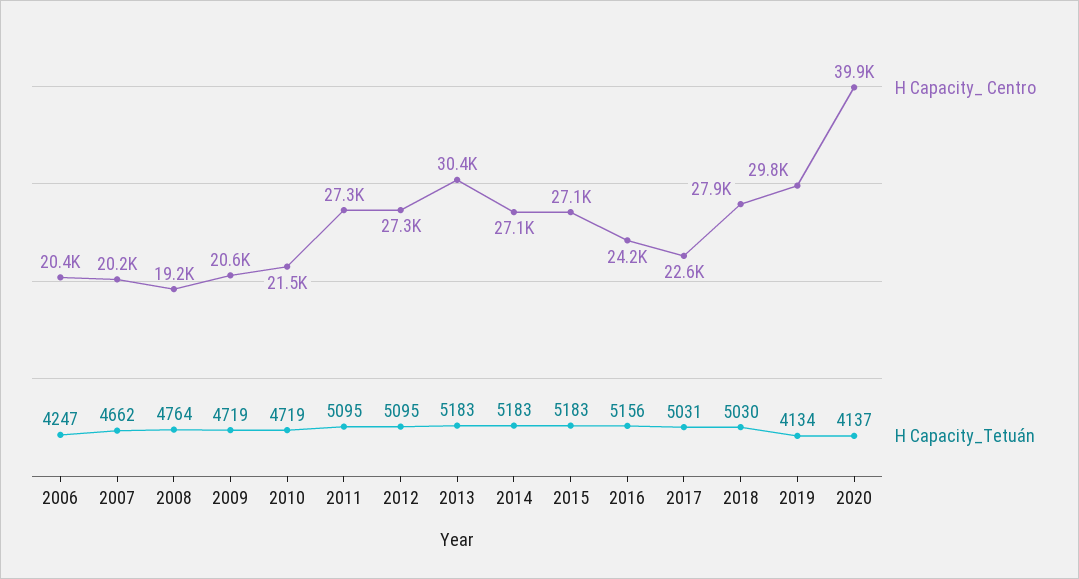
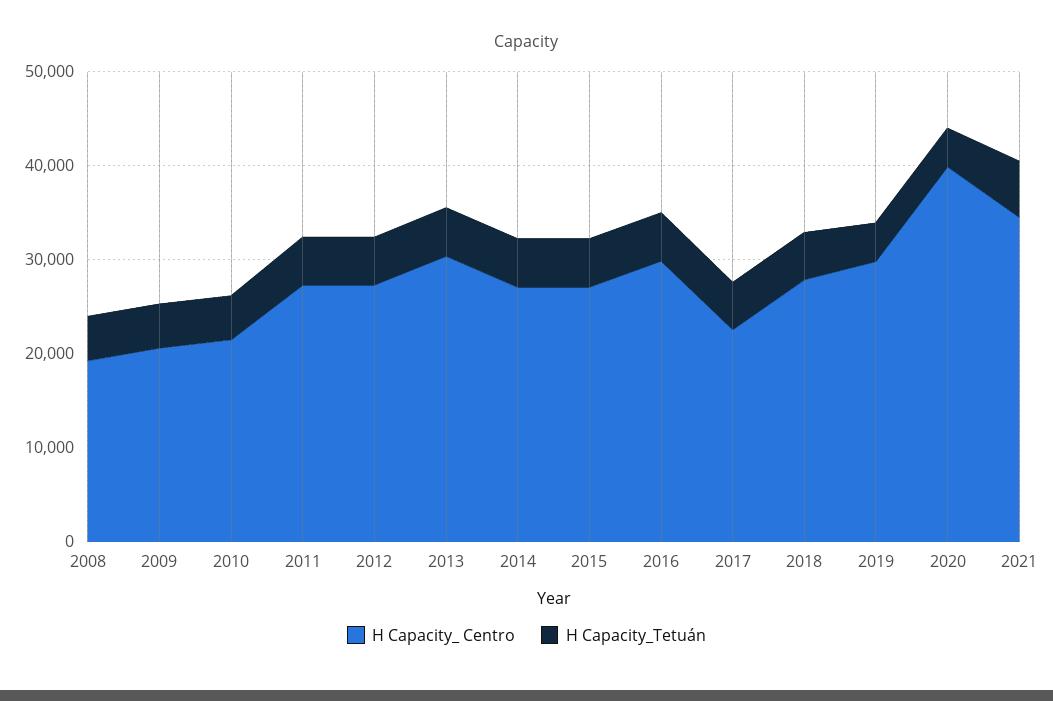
H Capacity_ Centro, 2006: 20400 -> none
H Capacity_Tetuán, 2006: 4247 -> none
H Capacity_ Centro, 2007: 20200 -> none
H Capacity_Tetuán, 2007: 4662 -> none
H Capacity_ Centro, 2016: 24200 -> 30000
H Capacity_ Centro, 2021: none -> 34000
H Capacity_Tetuán, 2021: none -> 6000

